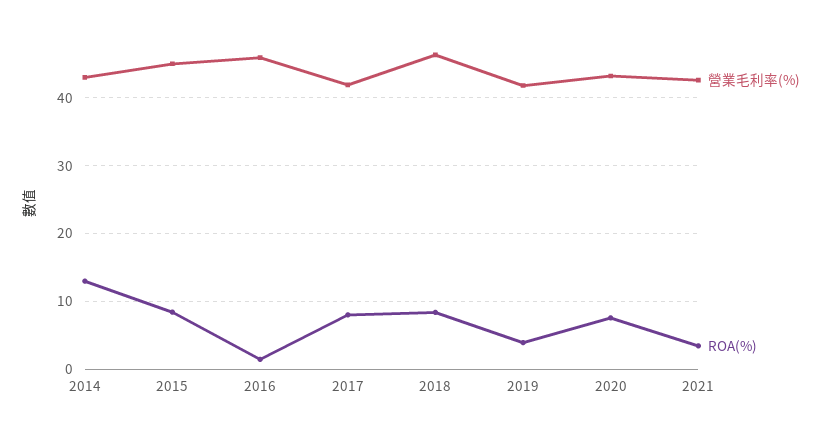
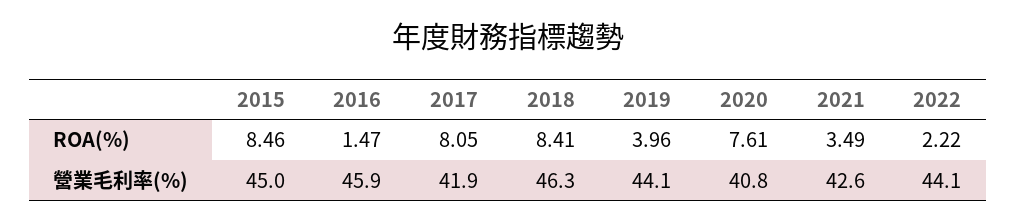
營業毛利率(%), 2014: 43 -> none
ROA(%), 2014: 13 -> none
營業毛利率(%), 2019: 42 -> 44.1
營業毛利率(%), 2020: 43 -> 40.8
ROA(%), 2022: none -> 2.22
營業毛利率(%), 2022: none -> 44.1

